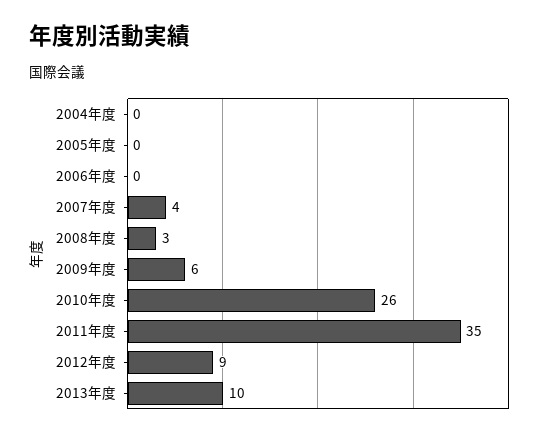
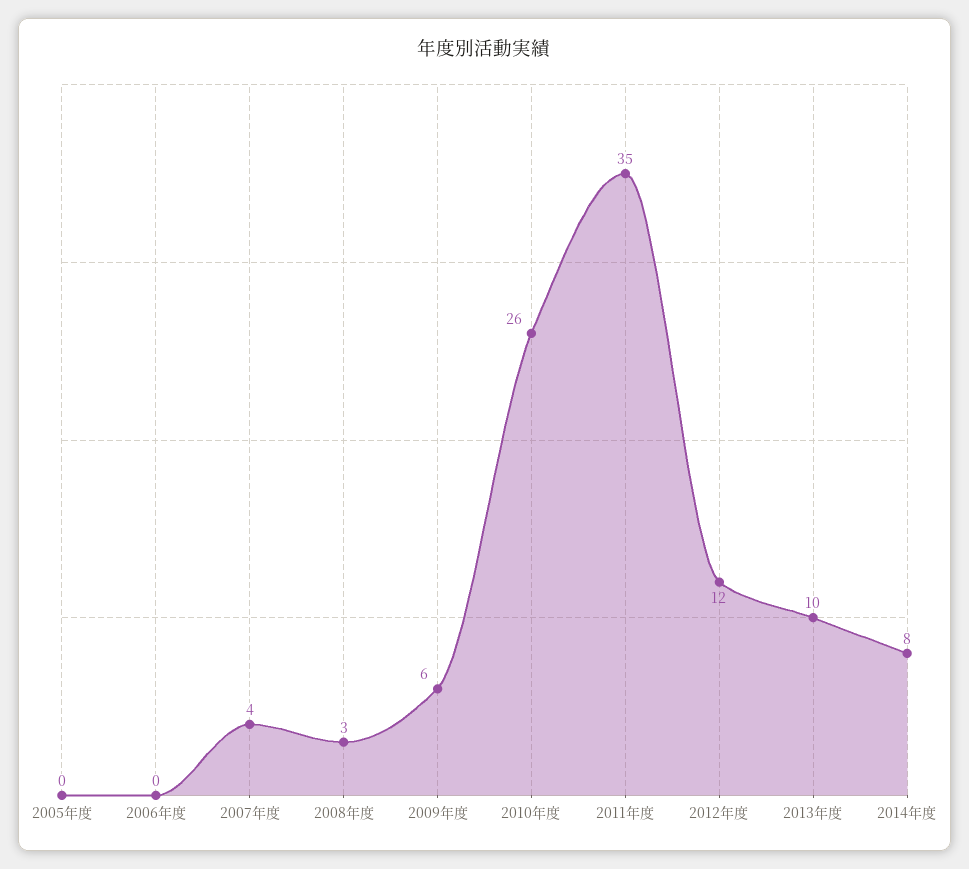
2004年度: 0 -> none
2012年度: 9 -> 12
2014年度: none -> 8

